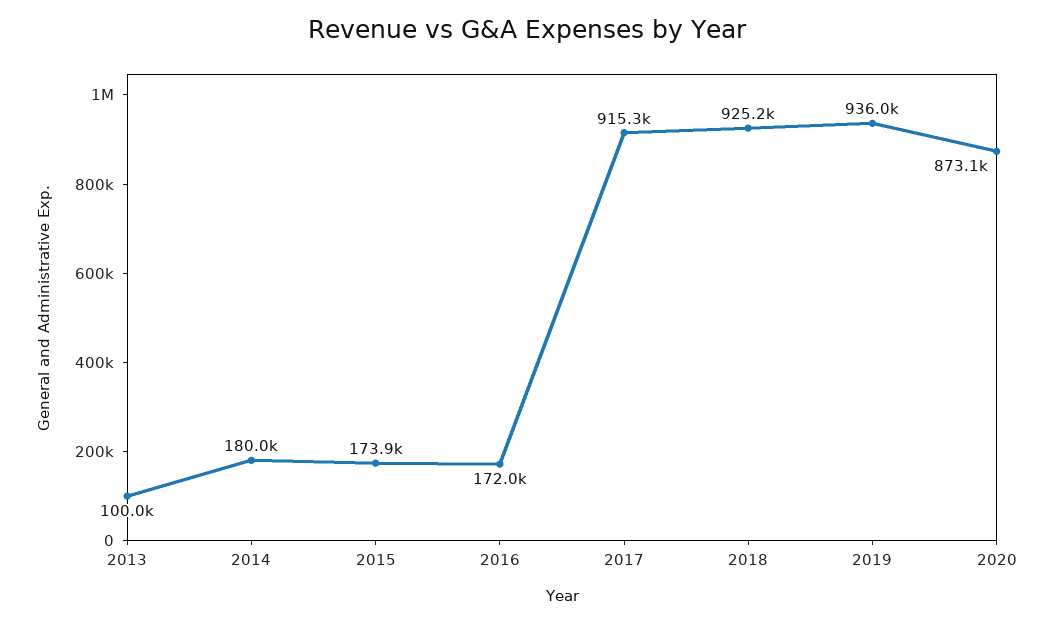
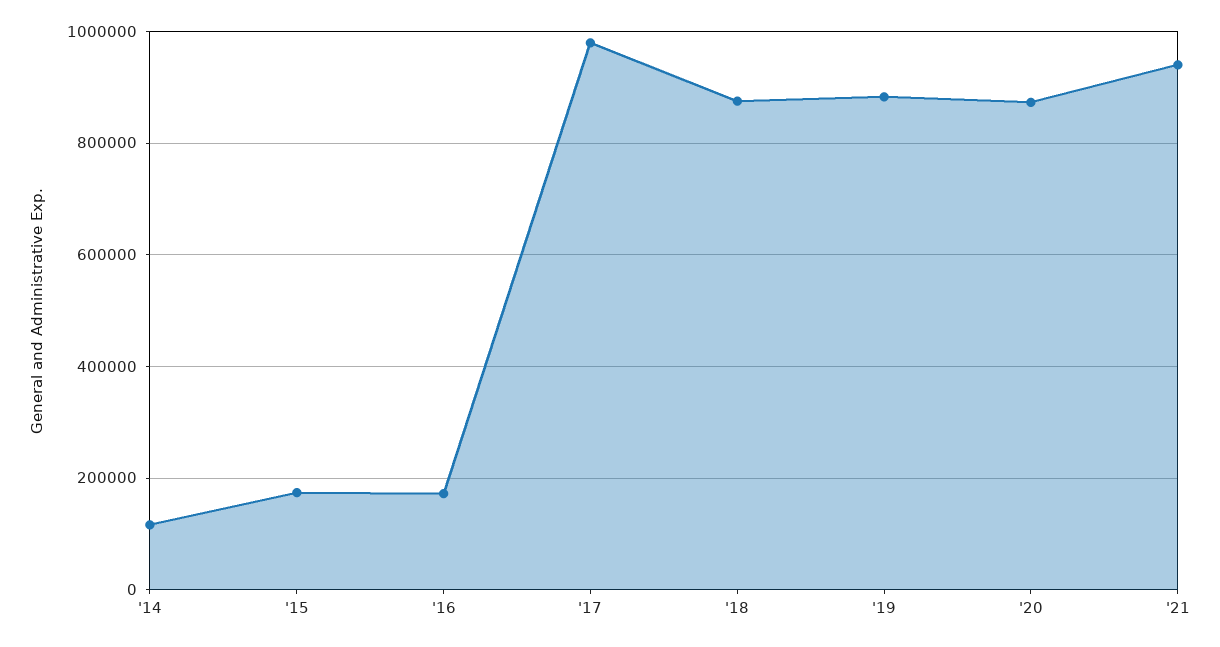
2013: 100000 -> none
2014: 180000 -> 120000
2017: 915300 -> 980000
2018: 925200 -> 880000
2019: 936000 -> 880000
'21: none -> 940000

